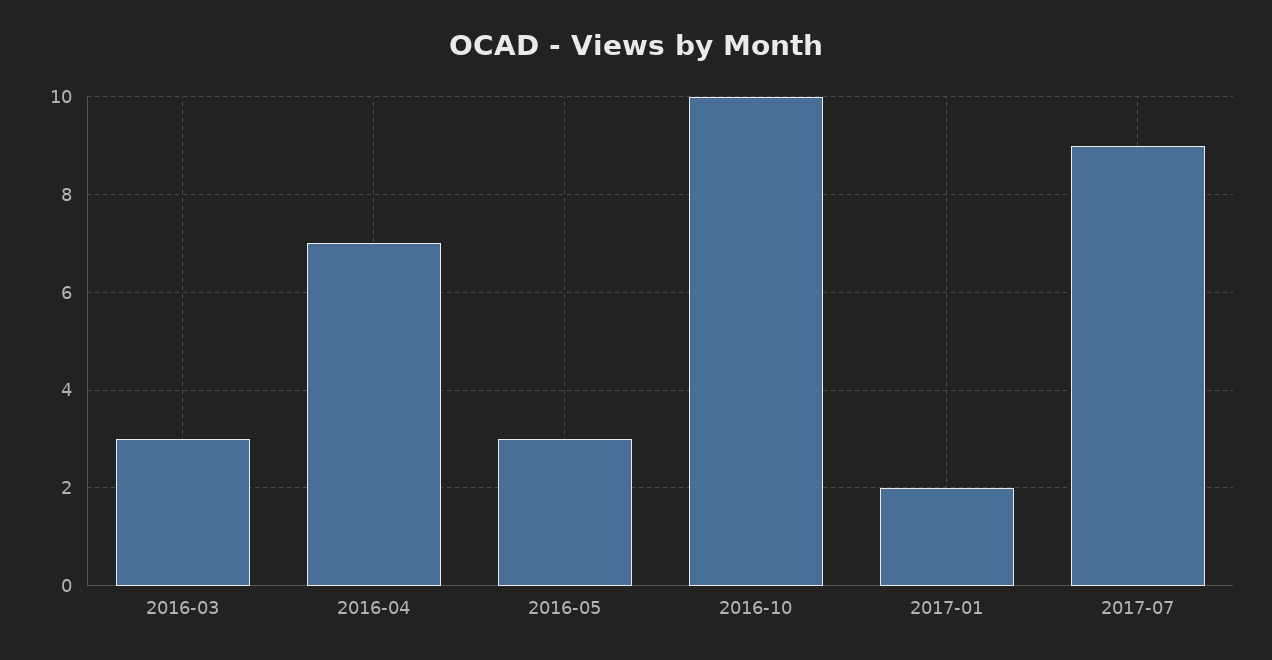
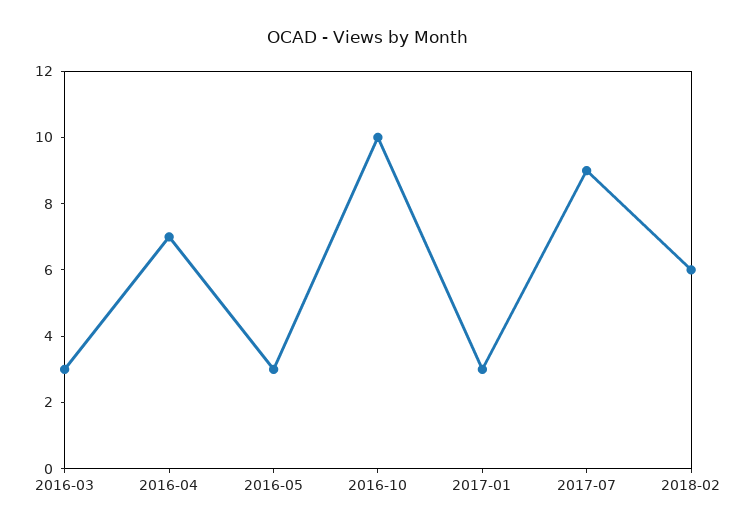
2017-01: 2 -> 3
2018-02: none -> 6

